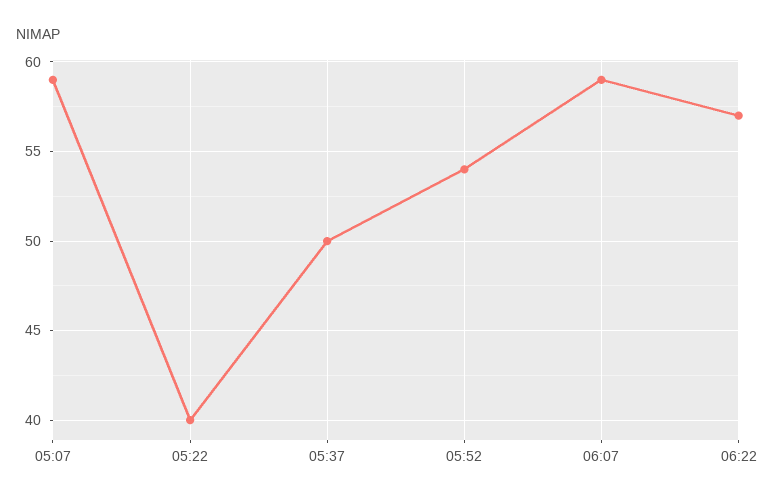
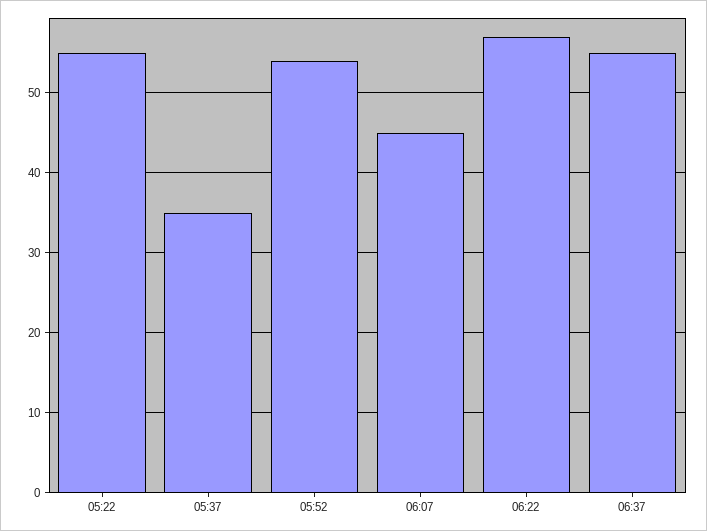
05:07: 59 -> none
05:22: 40 -> 55
05:37: 50 -> 35
06:07: 59 -> 45
06:37: none -> 55

